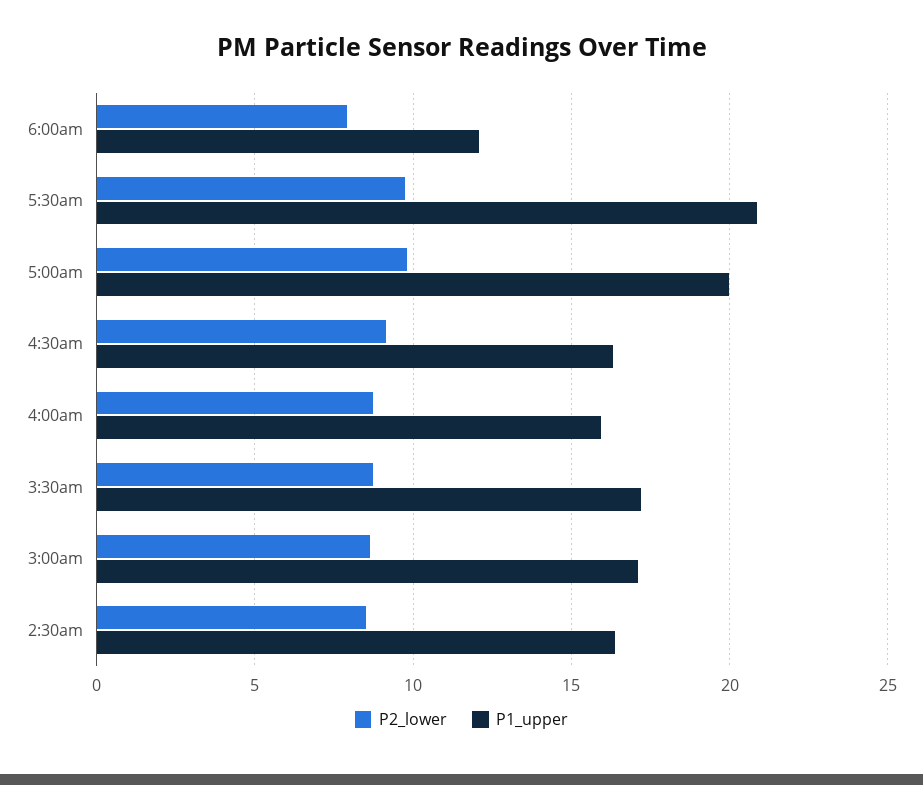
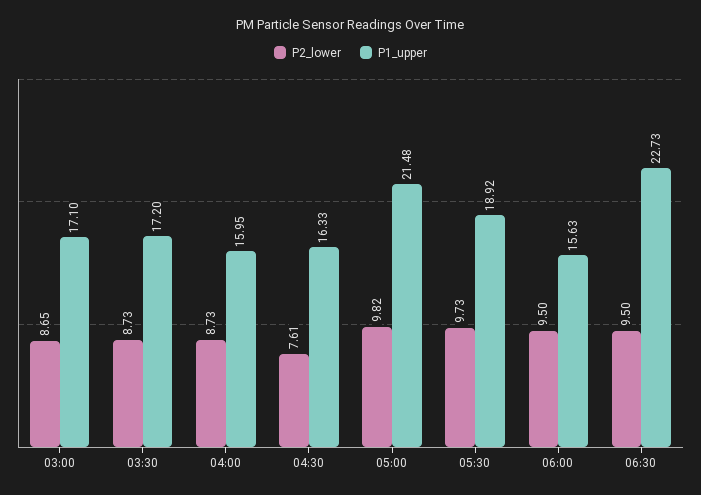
P2_lower, 6:00am: 8 -> 9.5
P1_upper, 6:00am: 12 -> 15.63
P1_upper, 5:30am: 21 -> 18.92
P1_upper, 5:00am: 20 -> 21.48
P2_lower, 4:30am: 9 -> 7.61
P2_lower, 2:30am: 8.5 -> none
P1_upper, 2:30am: 16.5 -> none
P2_lower, 06:30: none -> 9.5
P1_upper, 06:30: none -> 22.73

